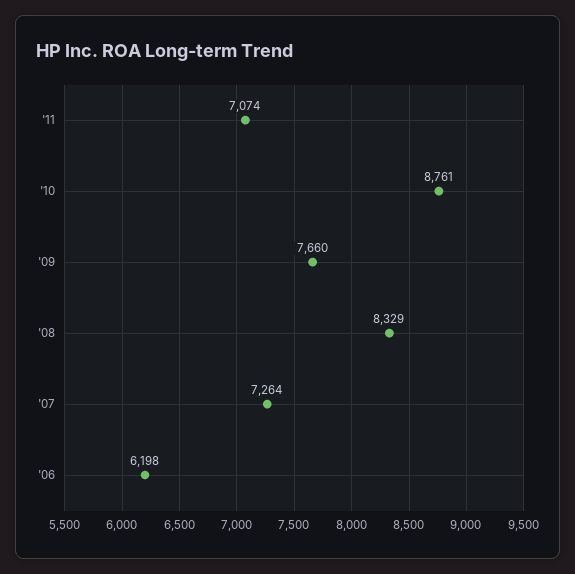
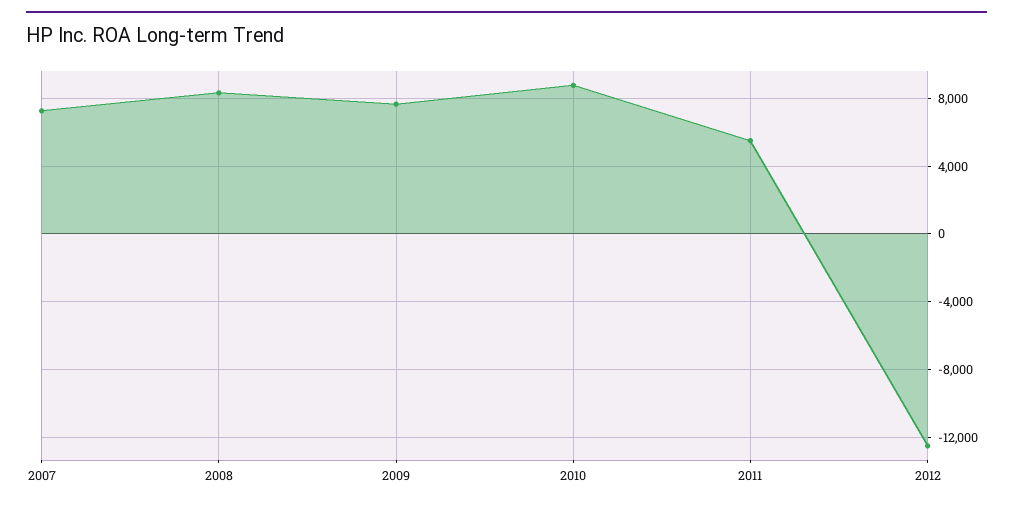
'11: 7074 -> 5500
'06: 6198 -> none
2012: none -> -12500

